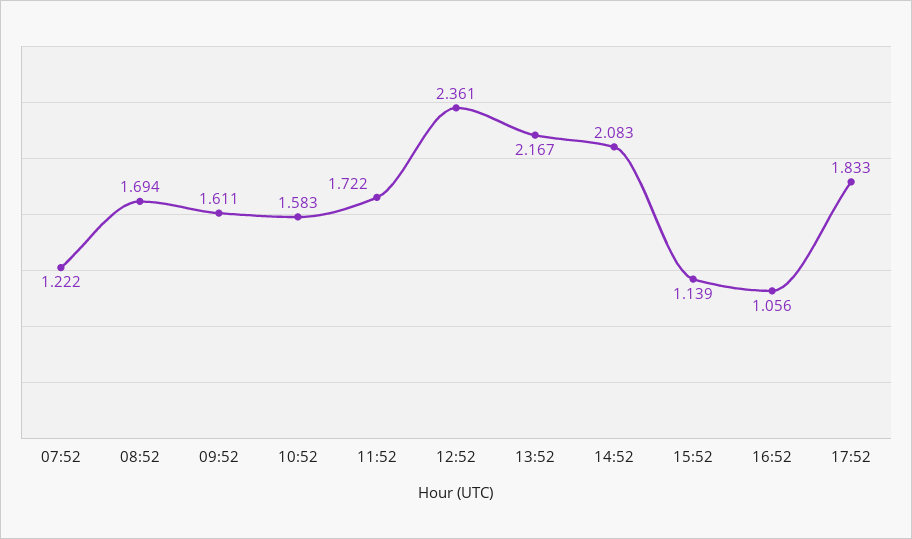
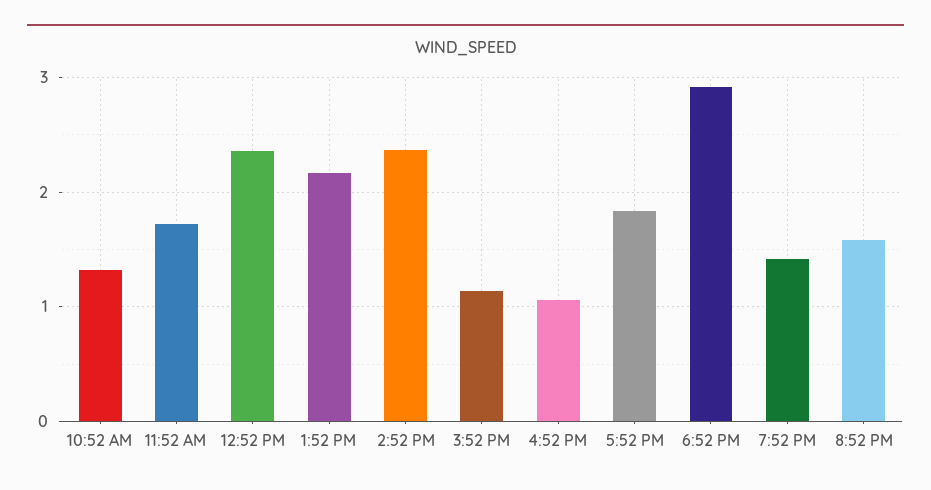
07:52: 1.222 -> none
08:52: 1.694 -> none
09:52: 1.611 -> none
10:52: 1.583 -> 1.3
14:52: 2.083 -> 2.4
6:52 PM: none -> 2.9
7:52 PM: none -> 1.4
8:52 PM: none -> 1.6

